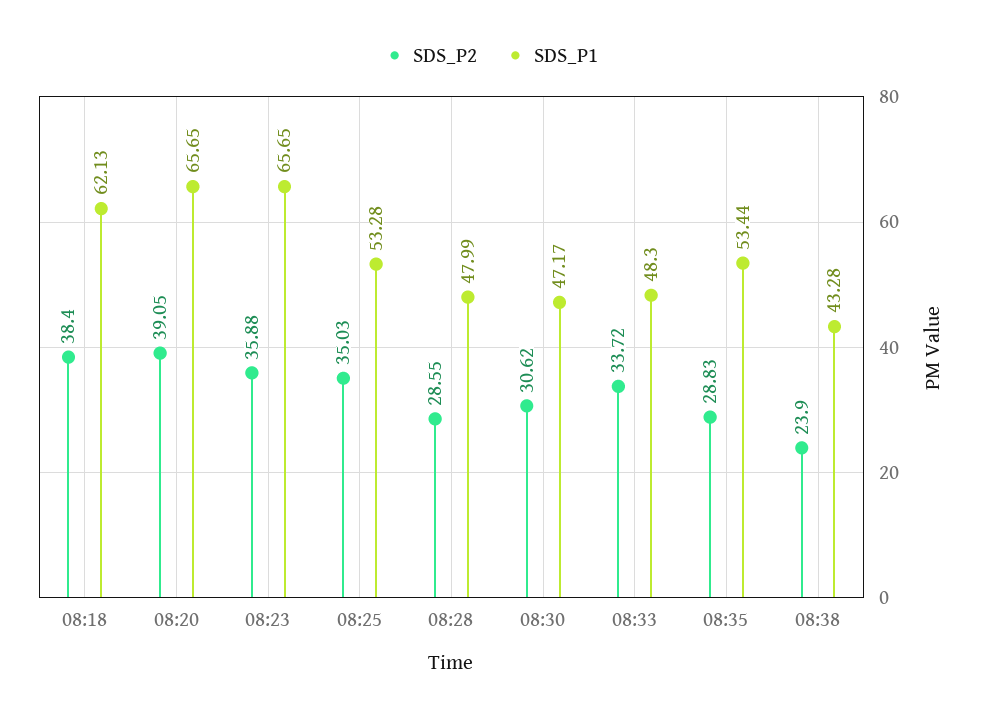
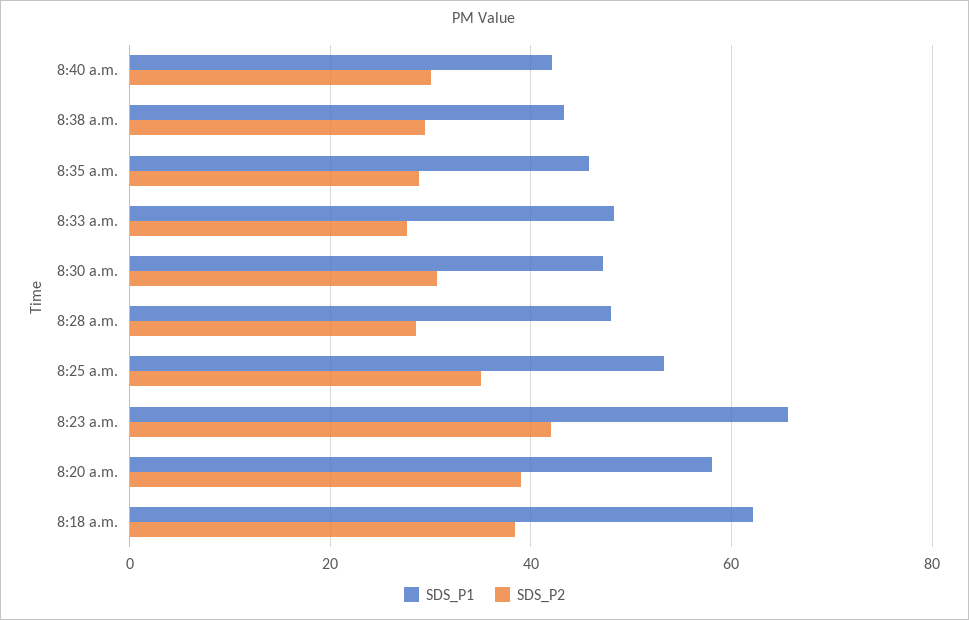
SDS_P1, 08:20: 65.65 -> 58
SDS_P2, 08:23: 35.88 -> 42
SDS_P2, 08:33: 33.72 -> 28
SDS_P1, 08:35: 53.44 -> 46
SDS_P2, 08:38: 23.9 -> 30
SDS_P1, 8:40 a.m.: none -> 42
SDS_P2, 8:40 a.m.: none -> 30

